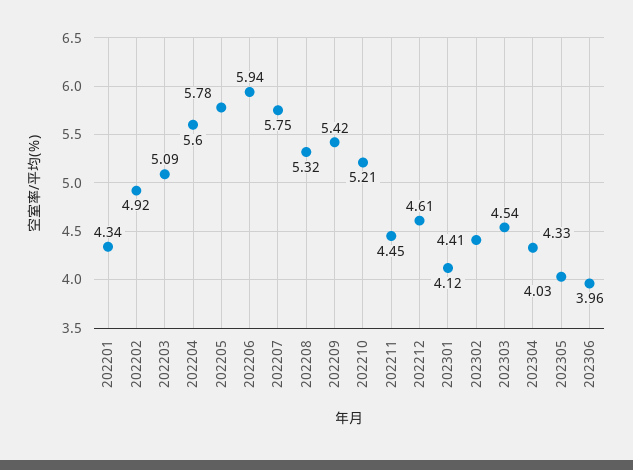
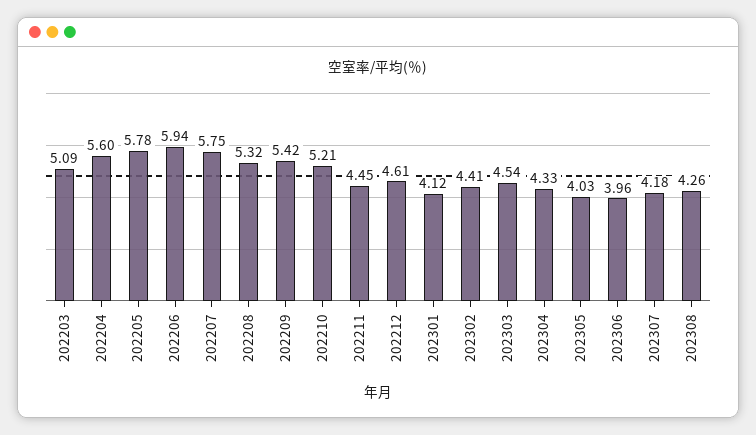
202201: 4.34 -> none
202202: 4.92 -> none
202307: none -> 4.18
202308: none -> 4.26

